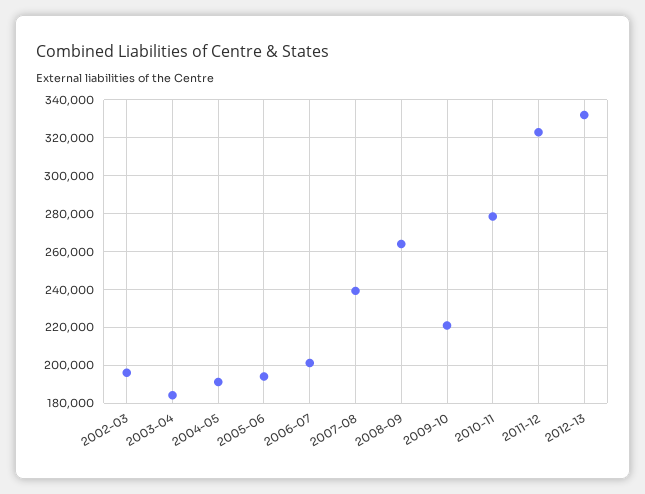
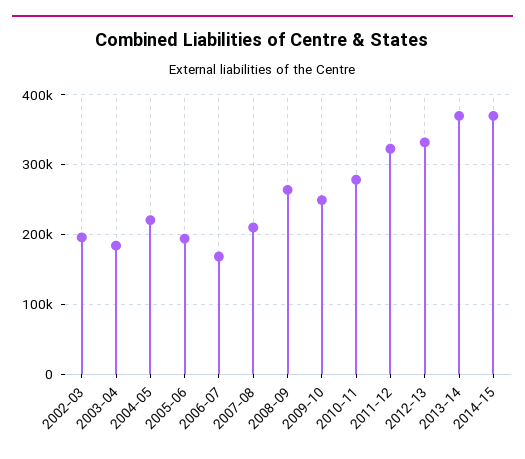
2004-05: 190000 -> 220000
2006-07: 200000 -> 170000
2007-08: 240000 -> 210000
2009-10: 220000 -> 250000
2013-14: none -> 370000
2014-15: none -> 370000

